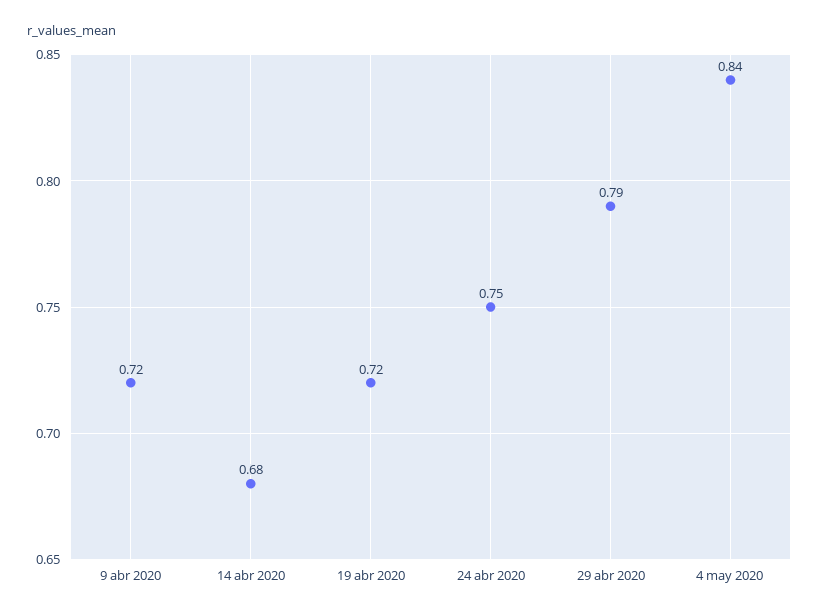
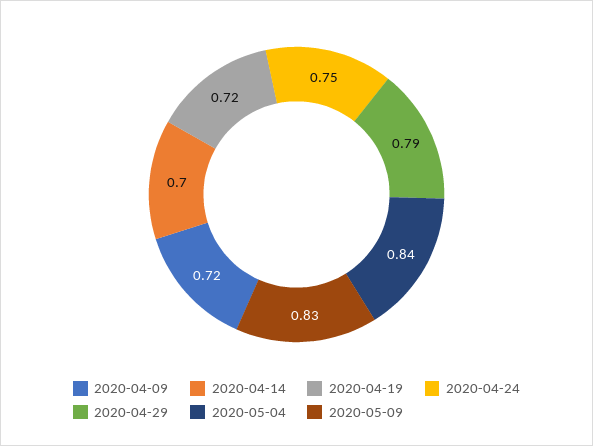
14 abr 2020: 0.68 -> 0.7
2020-05-09: none -> 0.83

